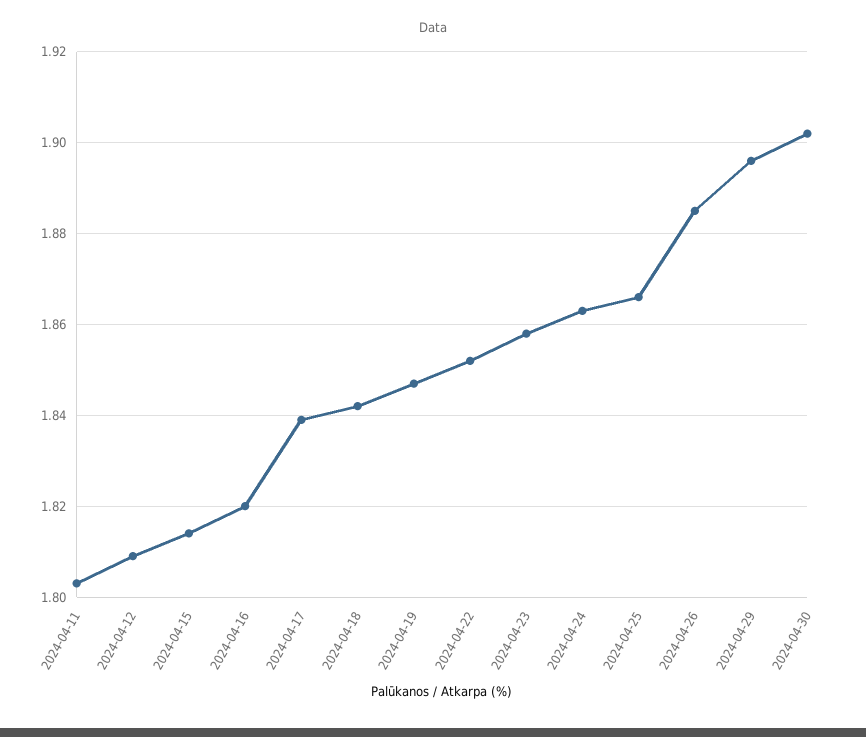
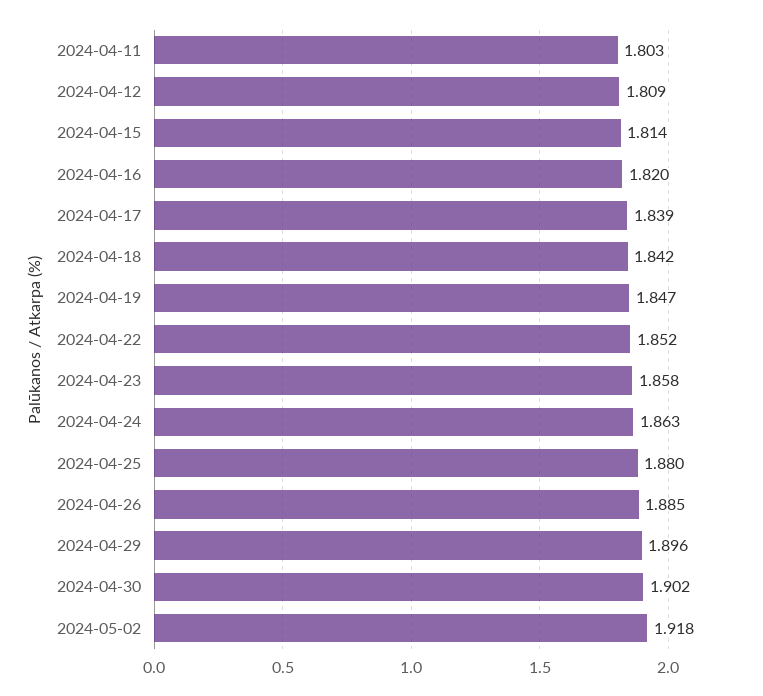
2024-04-25: 1.865 -> 1.88
2024-05-02: none -> 1.918

